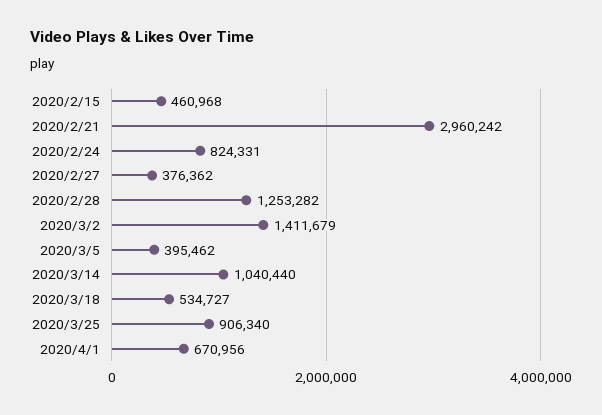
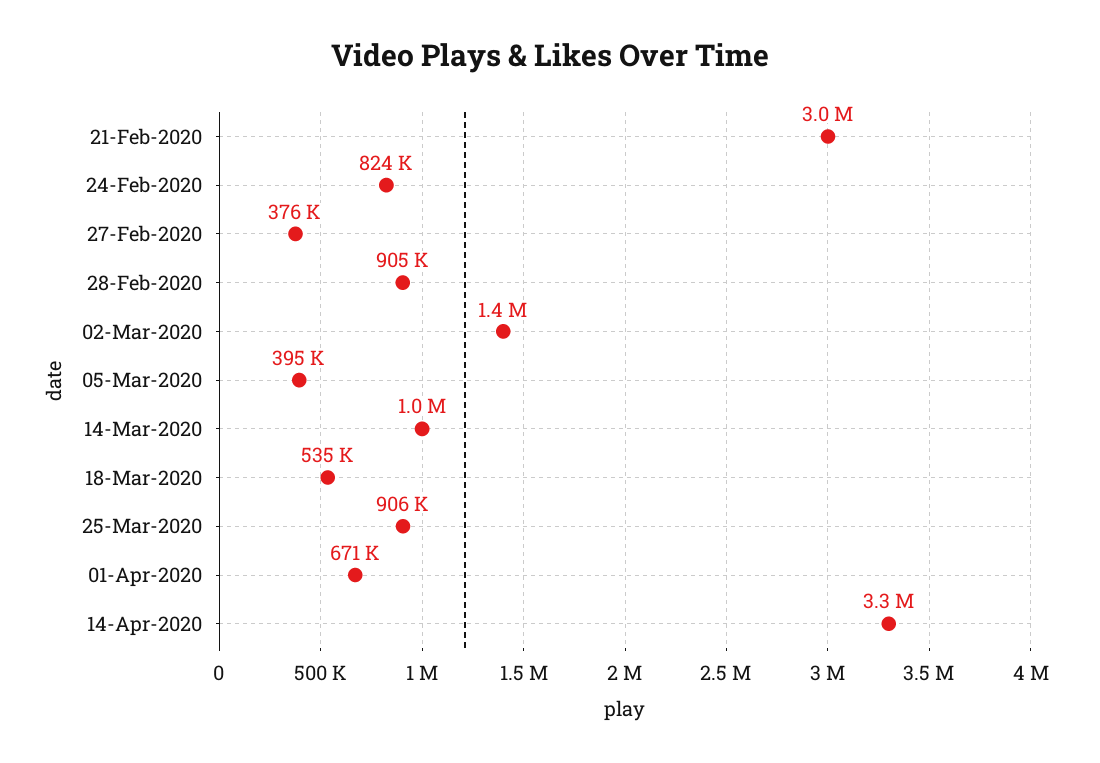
2020/2/15: 460968 -> none
2020/2/28: 1253282 -> 905000
14-Apr-2020: none -> 3300000

